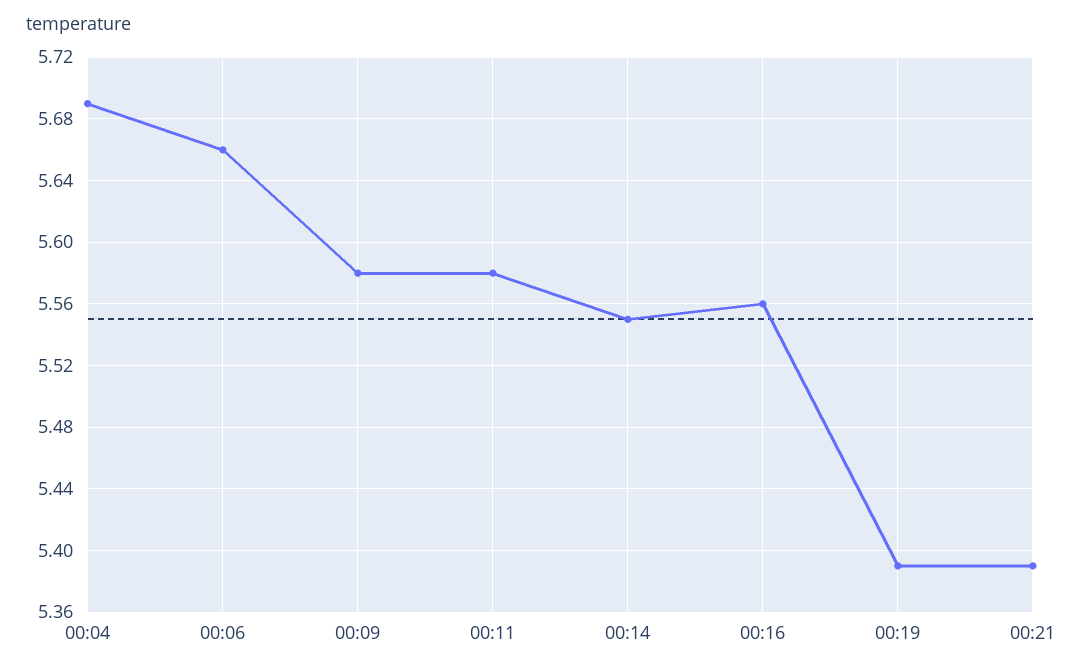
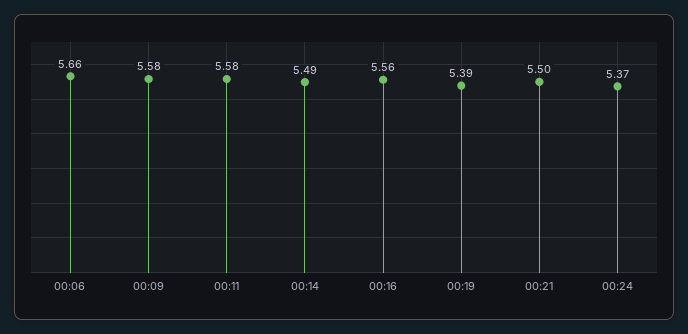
00:04: 5.69 -> none
00:14: 5.55 -> 5.49
00:21: 5.39 -> 5.5
00:24: none -> 5.37

